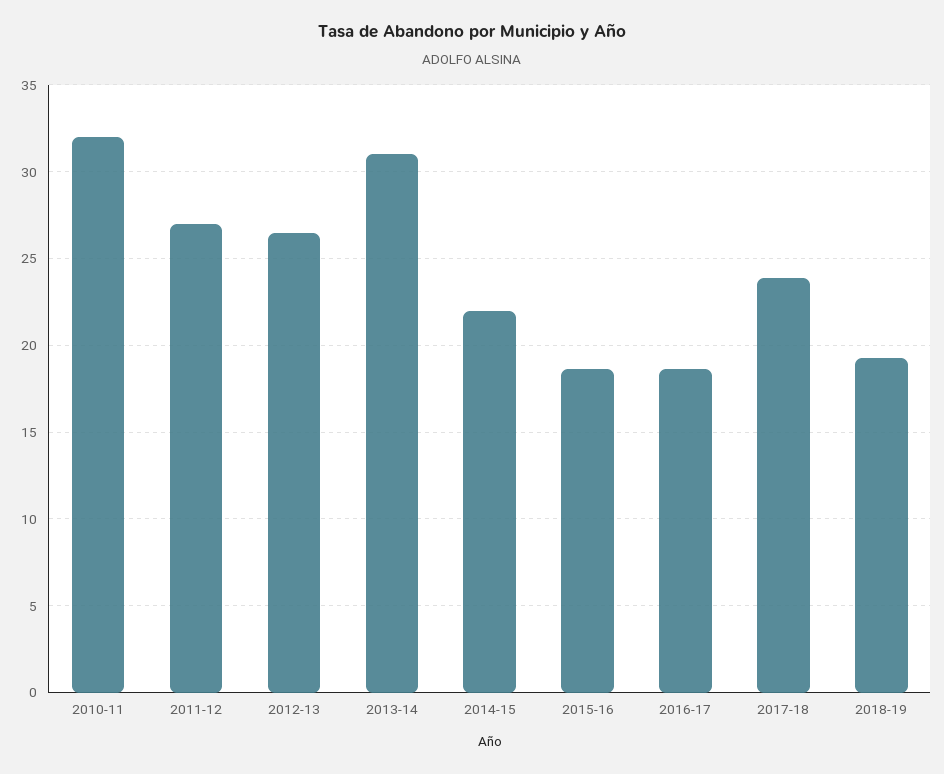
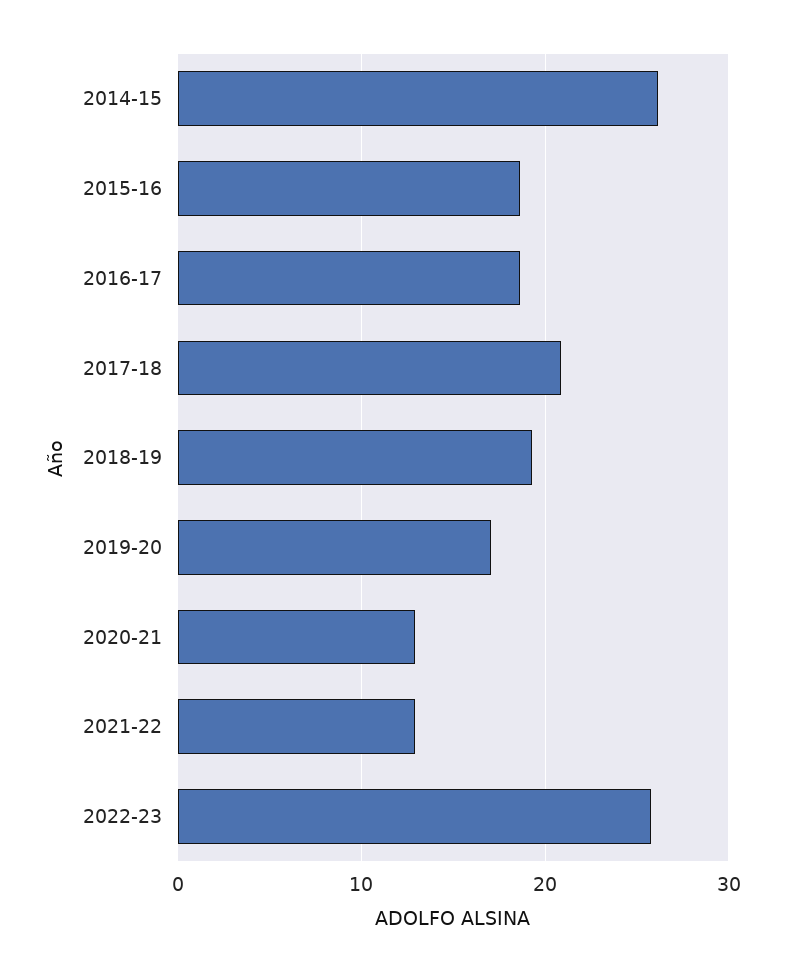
2010-11: 32 -> none
2011-12: 27 -> none
2012-13: 26.5 -> none
2013-14: 31 -> none
2014-15: 22 -> 26
2017-18: 24 -> 21
2019-20: none -> 17
2020-21: none -> 13
2021-22: none -> 13
2022-23: none -> 26

